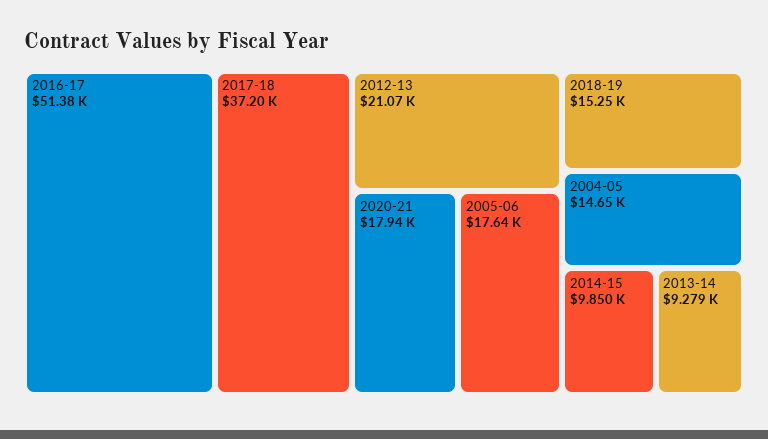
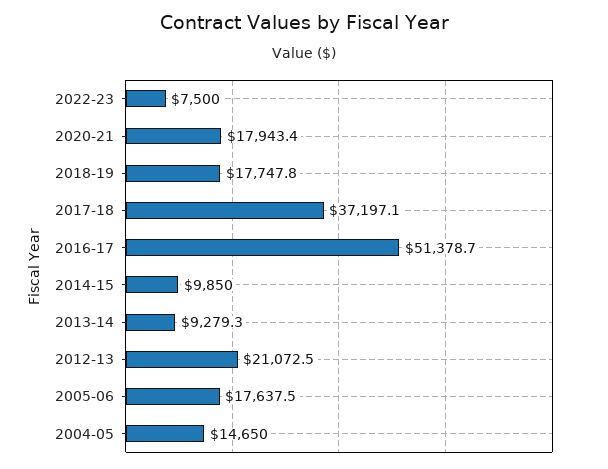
2018-19: 15250 -> 17747.8
2022-23: none -> 7500

